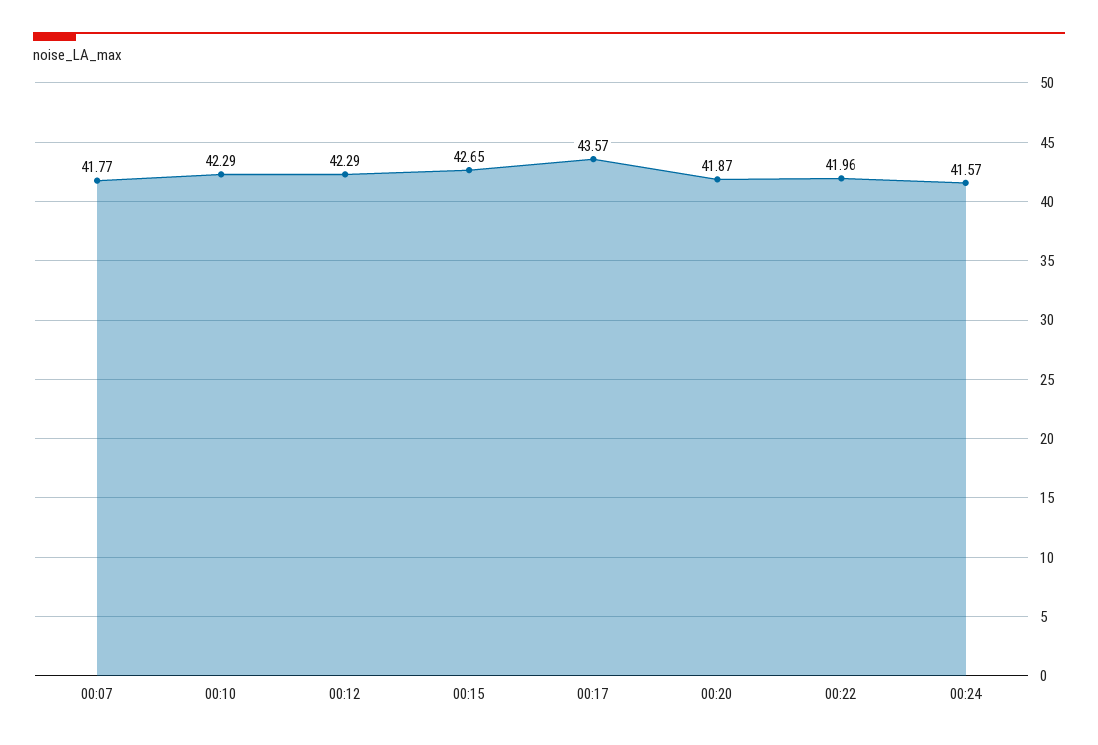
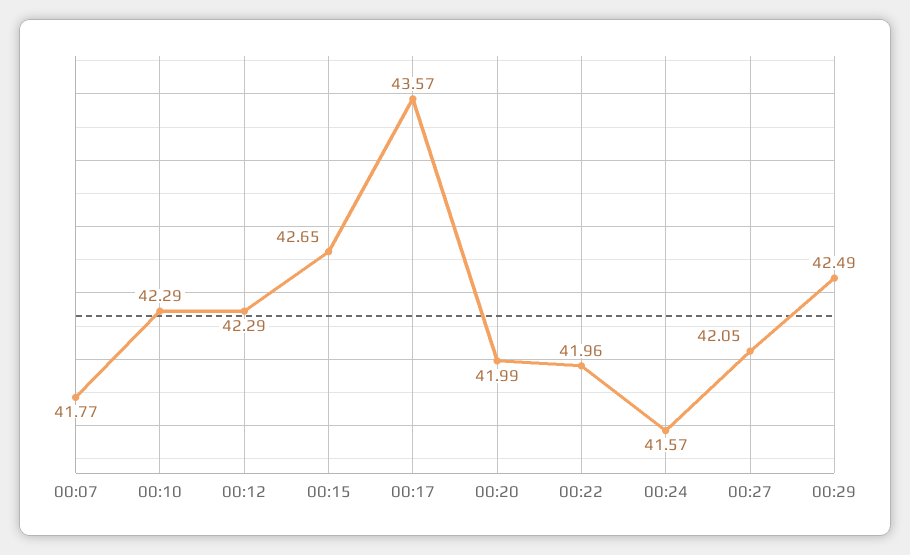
00:20: 41.87 -> 41.99
00:27: none -> 42.05
00:29: none -> 42.49

